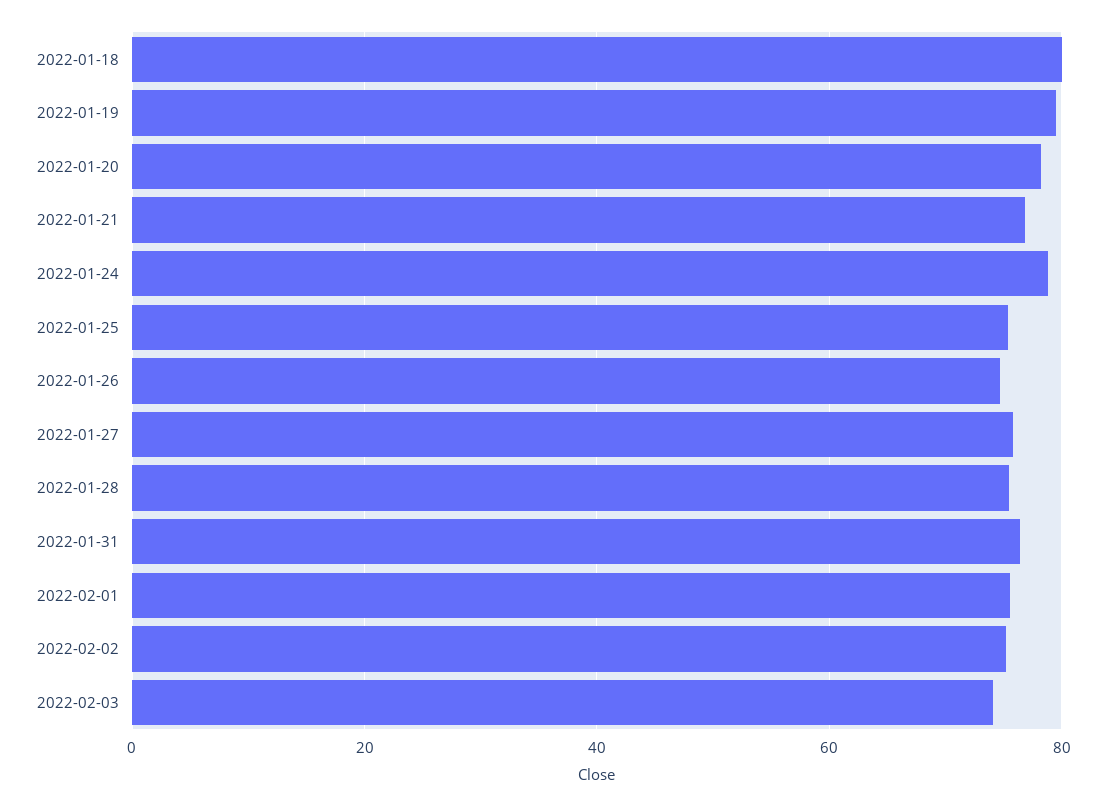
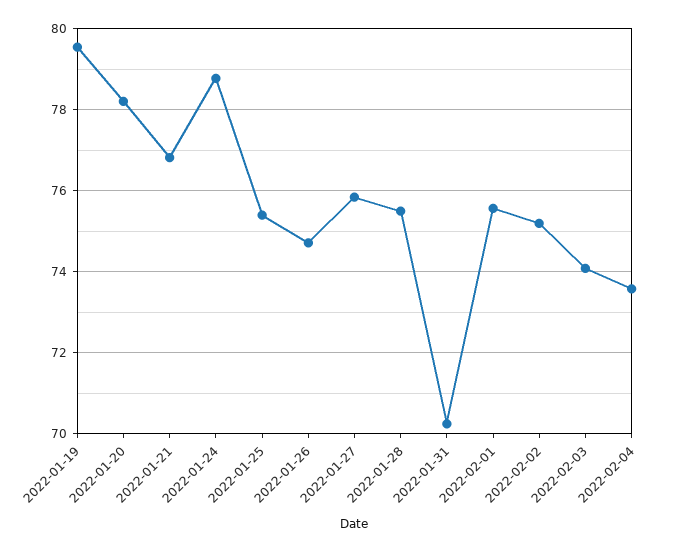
2022-01-18: 80 -> none
2022-01-31: 76 -> 70.2
2022-02-04: none -> 73.6

